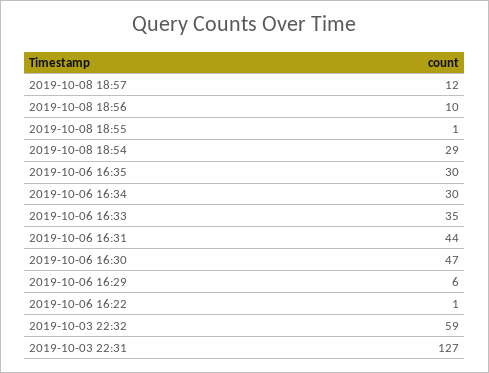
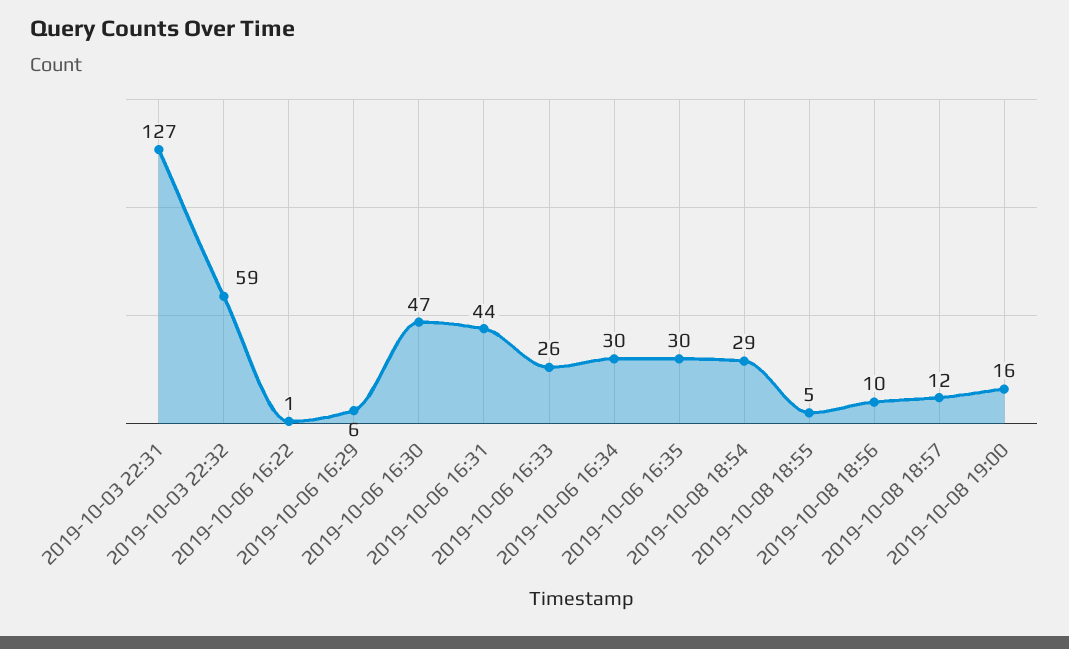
2019-10-08 18:55: 1 -> 5
2019-10-06 16:33: 35 -> 26
2019-10-08 19:00: none -> 16

